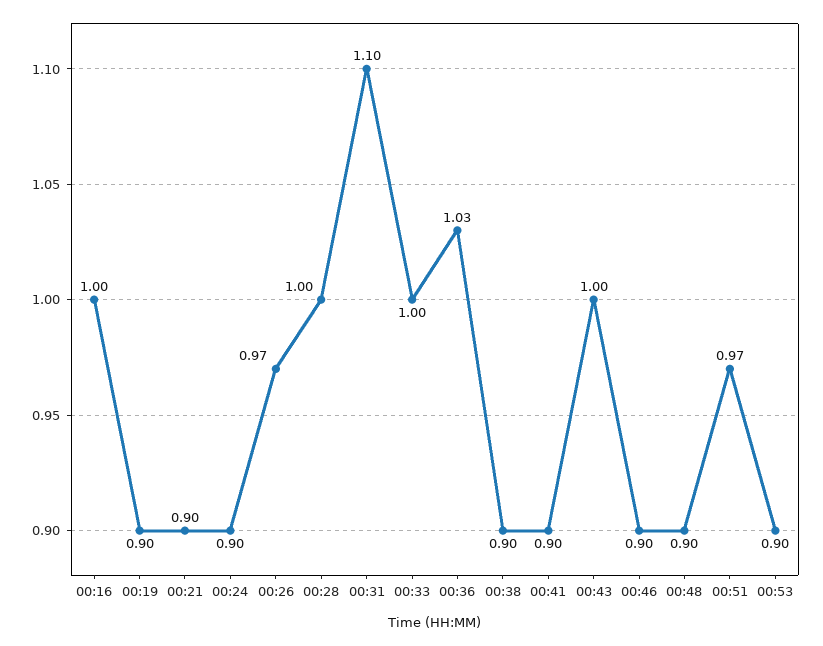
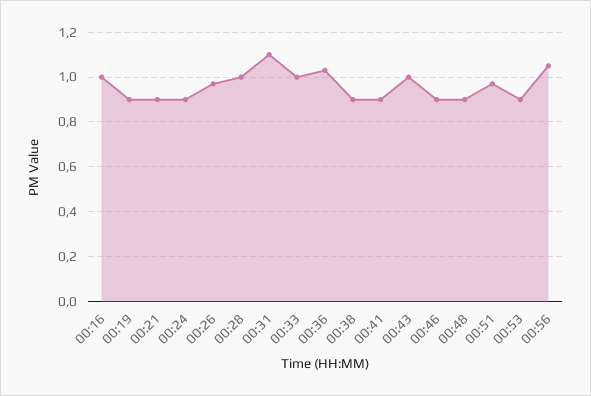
00:56: none -> 1.05

